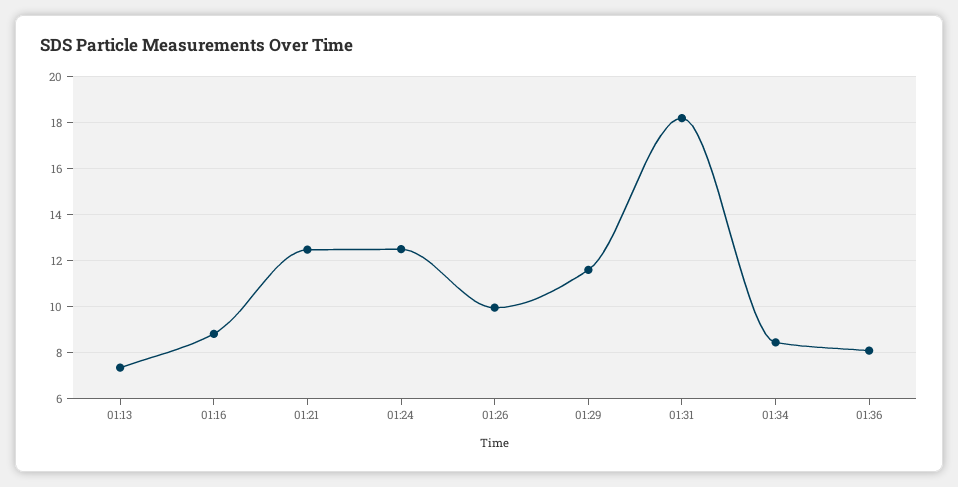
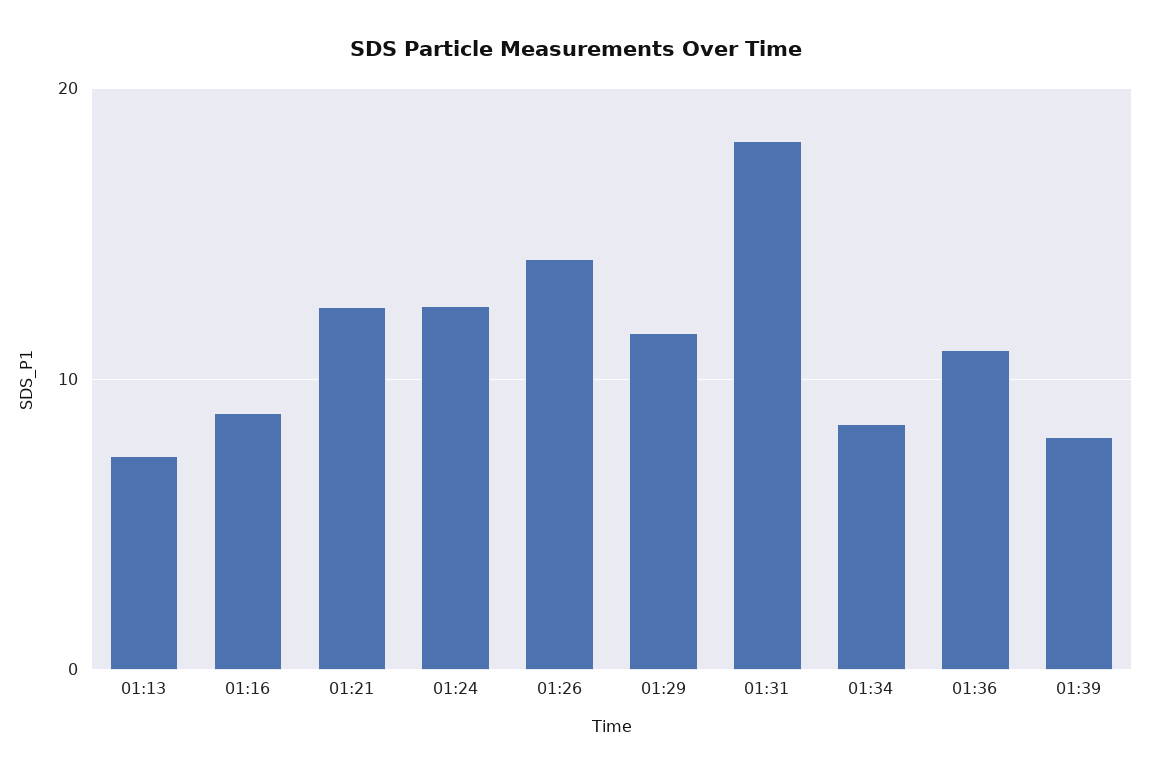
01:26: 10 -> 14
01:36: 8 -> 11
01:39: none -> 8

